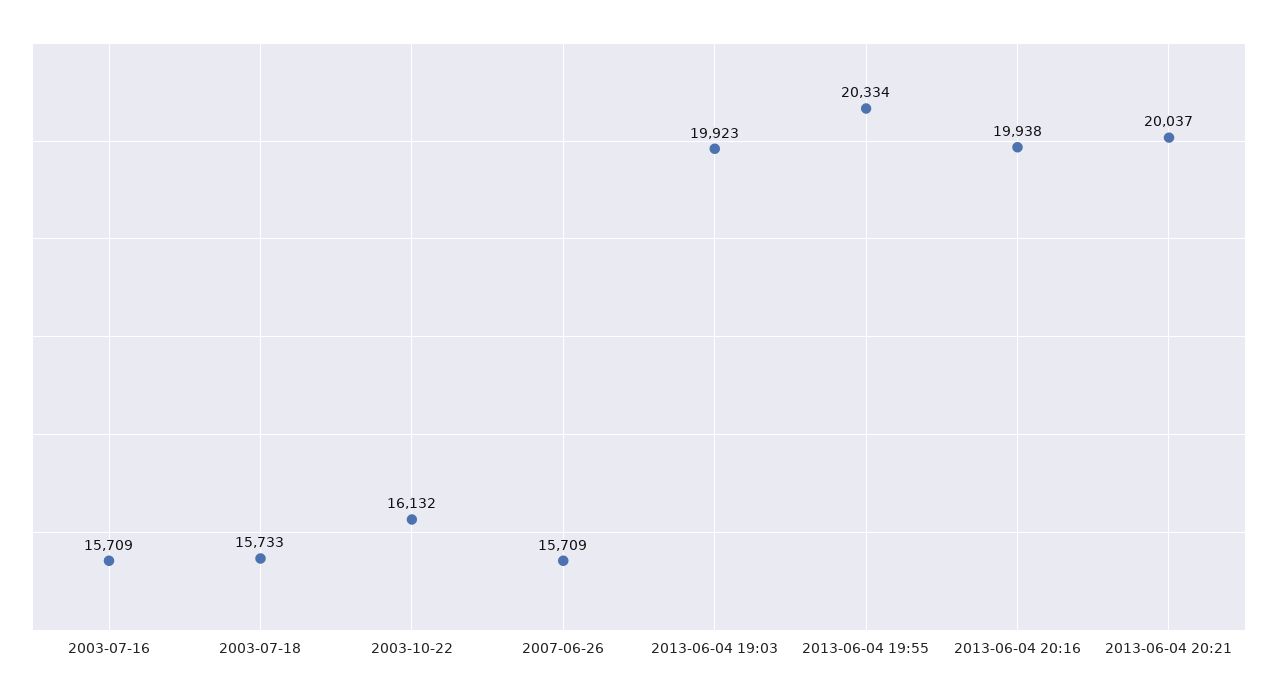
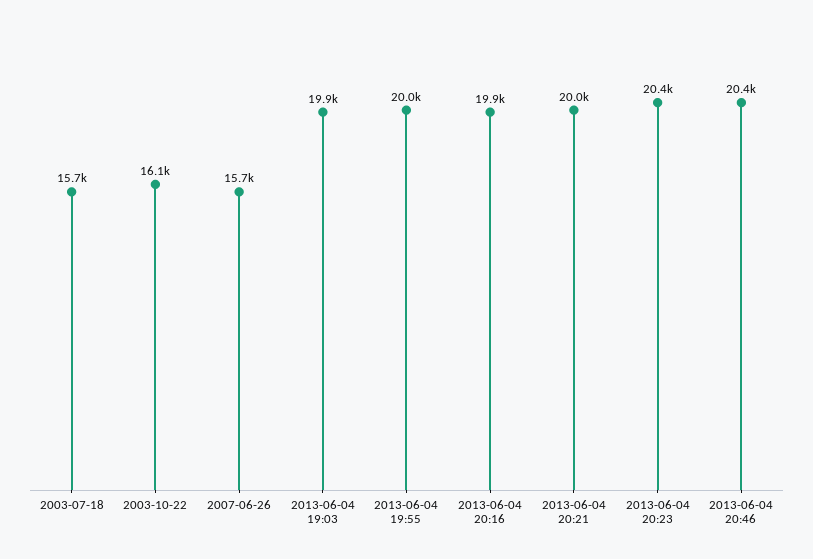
2003-07-16: 15709 -> none
2013-06-04 19:55: 20334 -> 20000
2013-06-04 20:23: none -> 20400
2013-06-04 20:46: none -> 20400

